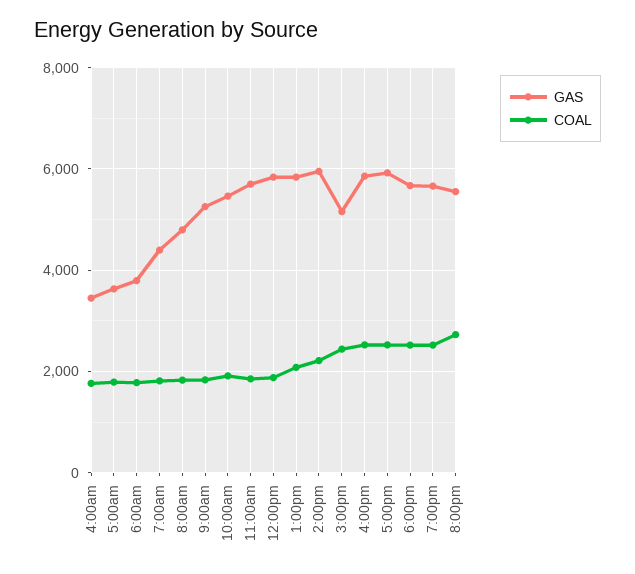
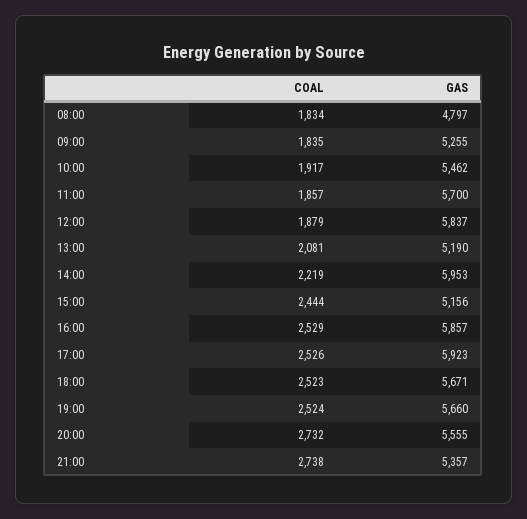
GAS, 4:00am: 3400 -> none
COAL, 4:00am: 1800 -> none
GAS, 5:00am: 3600 -> none
COAL, 5:00am: 1800 -> none
GAS, 6:00am: 3800 -> none
COAL, 6:00am: 1800 -> none
GAS, 7:00am: 4400 -> none
COAL, 7:00am: 1800 -> none
GAS, 1:00pm: 5800 -> 5190
COAL, 21:00: none -> 2738
GAS, 21:00: none -> 5357

